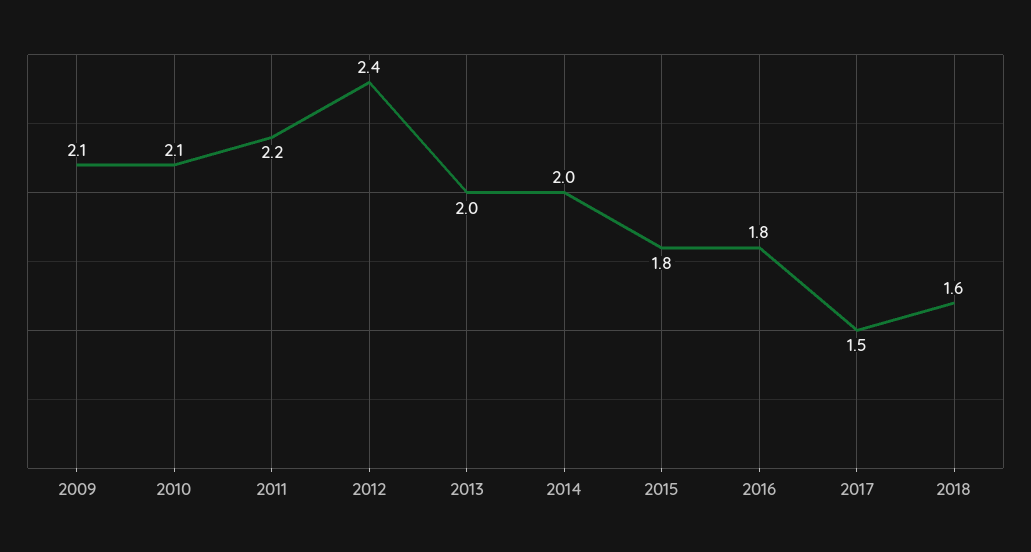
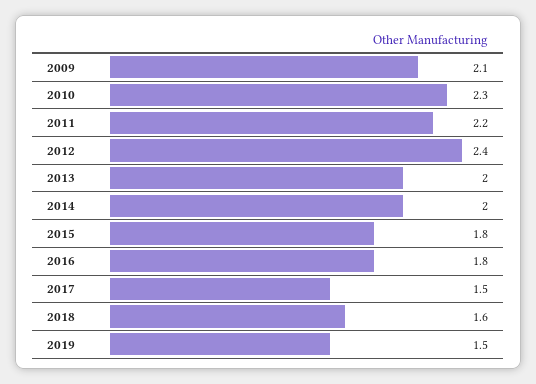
2010: 2.1 -> 2.3
2019: none -> 1.5

